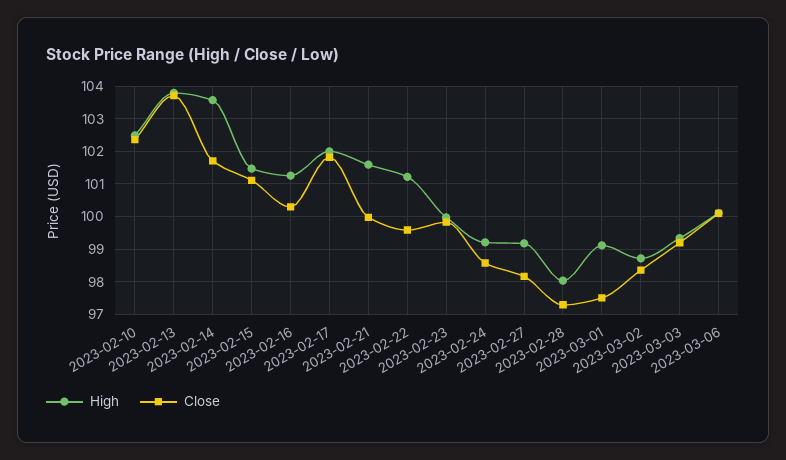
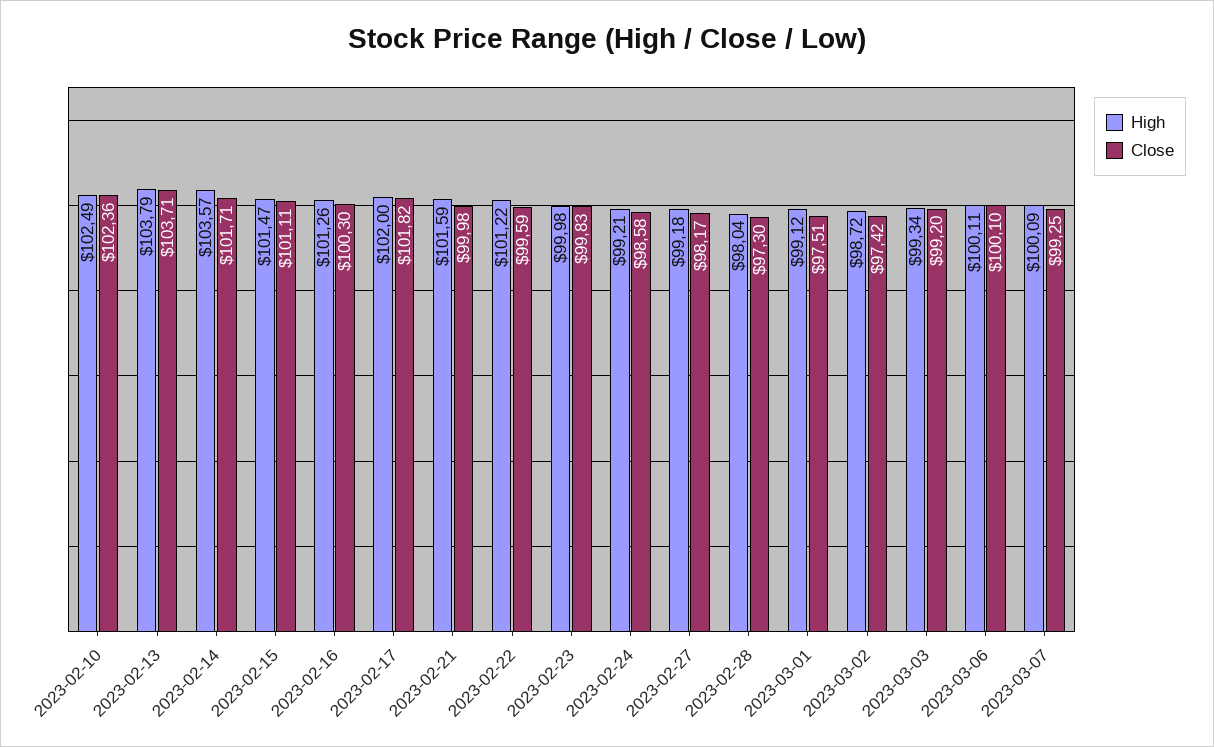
Close, 2023-03-02: 98.4 -> 97.42
High, 2023-03-07: none -> 100.09
Close, 2023-03-07: none -> 99.25

